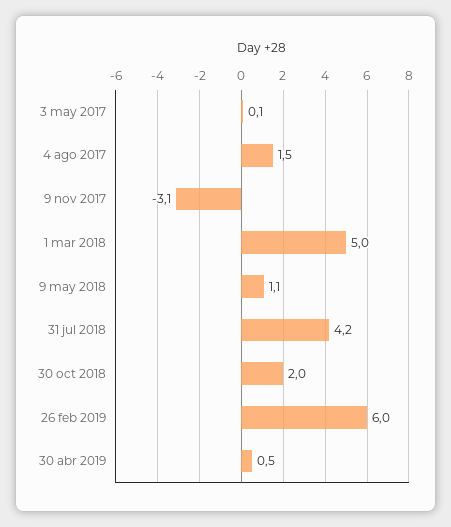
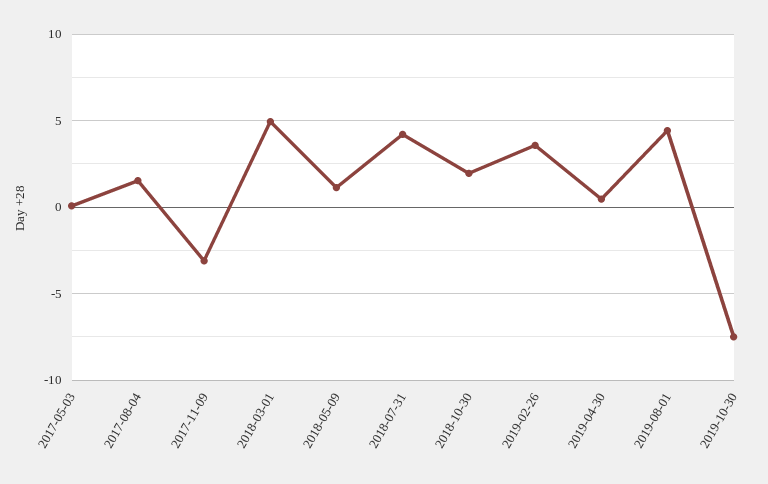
26 feb 2019: 6 -> 3.5
2019-08-01: none -> 4.5
2019-10-30: none -> -7.5

